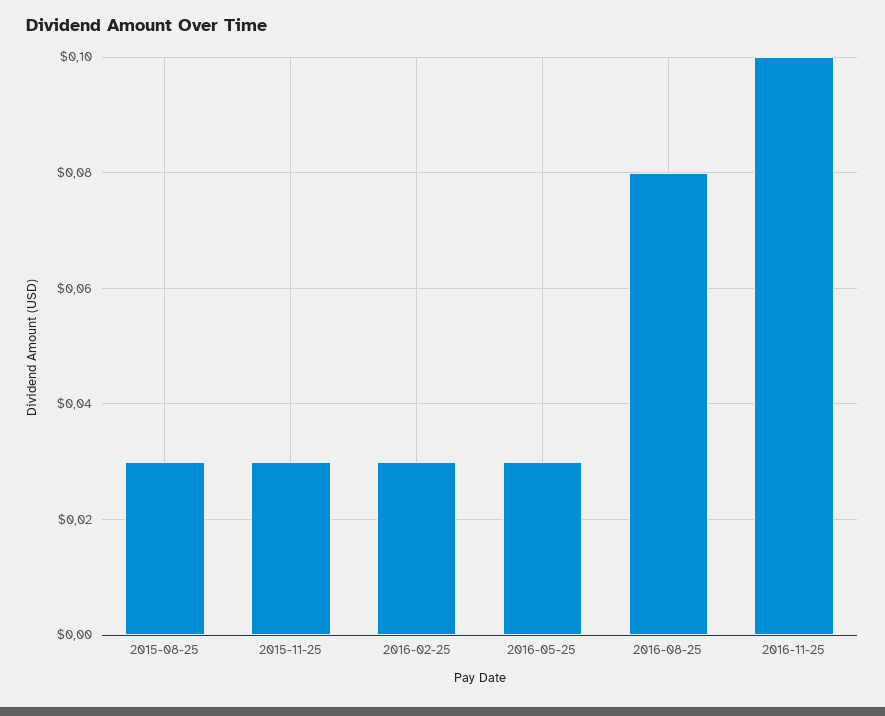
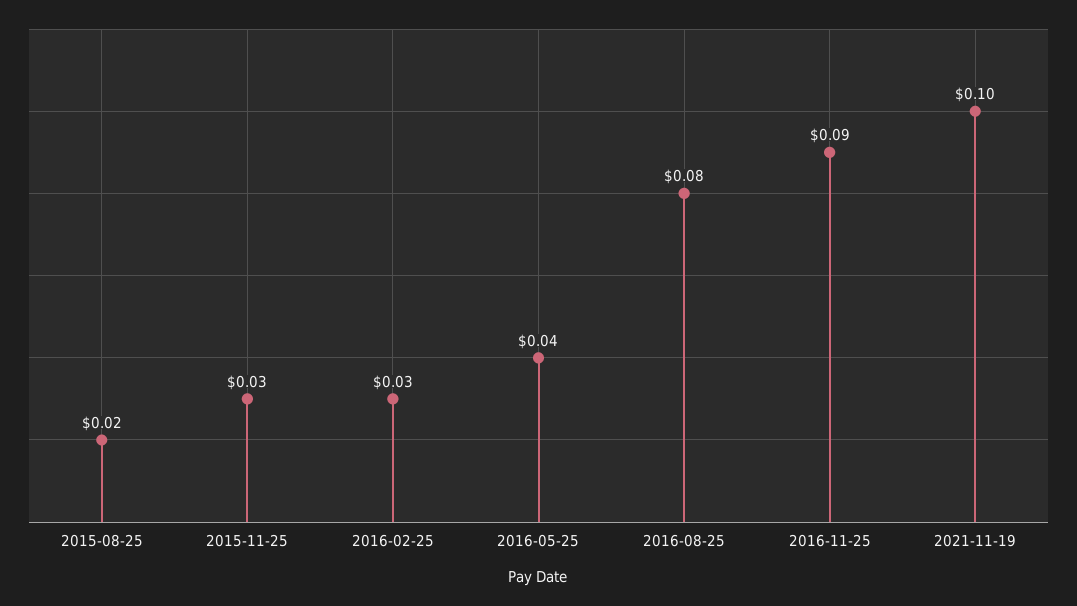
2015-08-25: 0.03 -> 0.02
2016-05-25: 0.03 -> 0.04
2016-11-25: 0.1 -> 0.09
2021-11-19: none -> 0.1

